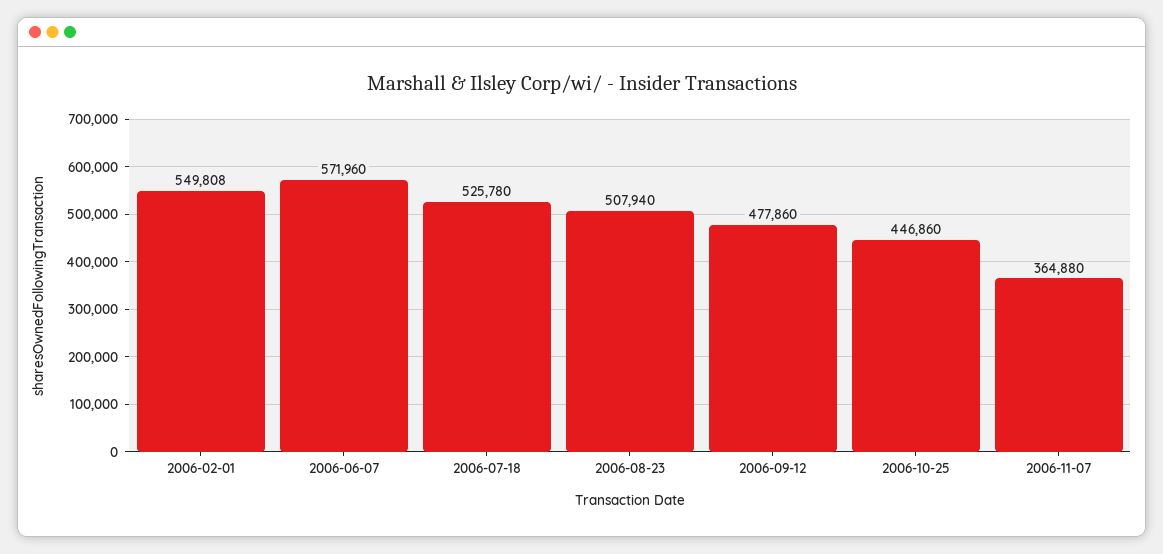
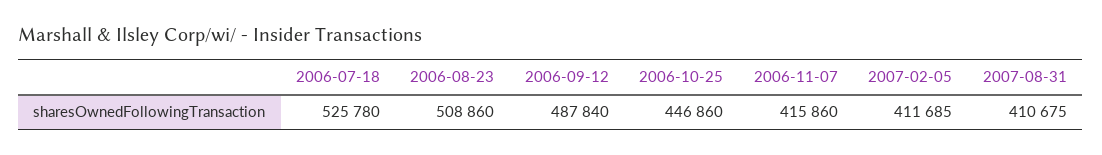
2006-02-01: 549808 -> none
2006-06-07: 571960 -> none
2006-08-23: 507940 -> 508860
2006-09-12: 477860 -> 487840
2006-11-07: 364880 -> 415860
2007-02-05: none -> 411685
2007-08-31: none -> 410675

